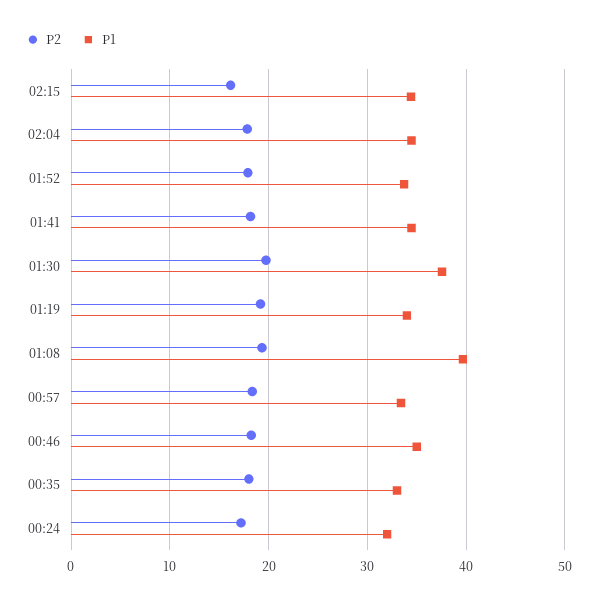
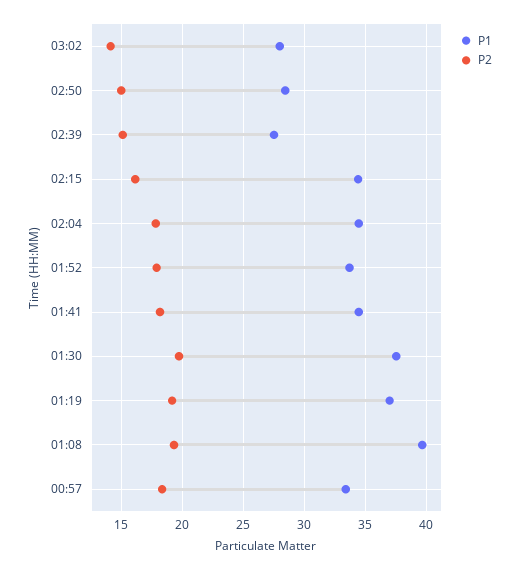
P1, 01:19: 34 -> 37
P2, 00:46: 18 -> none
P1, 00:46: 35 -> none
P2, 00:35: 18 -> none
P1, 00:35: 33 -> none
P2, 00:24: 17 -> none
P1, 00:24: 32 -> none
P1, 03:02: none -> 28
P2, 03:02: none -> 14
P1, 02:50: none -> 28.5
P2, 02:50: none -> 15
P1, 02:39: none -> 27.5
P2, 02:39: none -> 15

